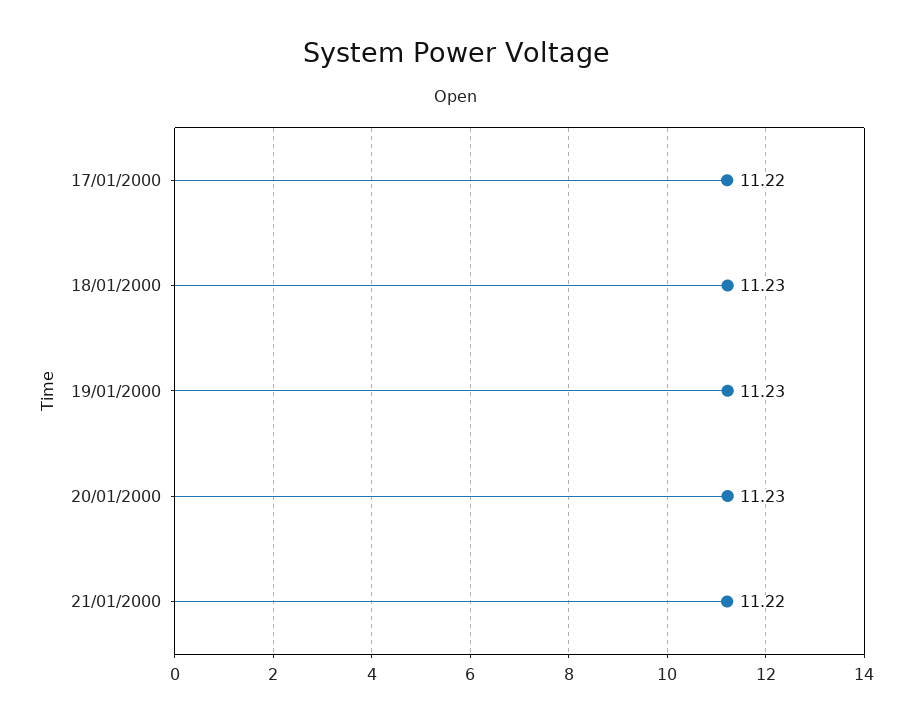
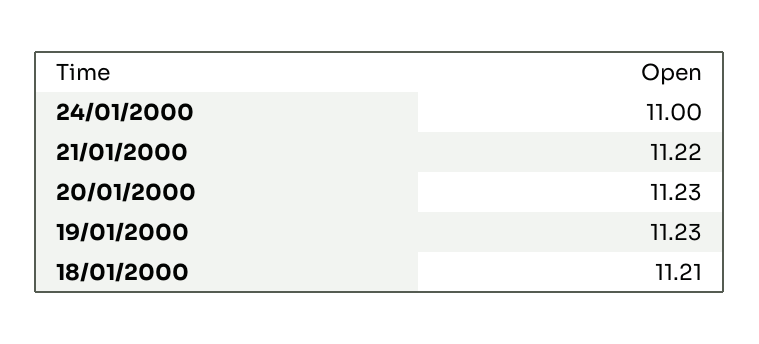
17/01/2000: 11.22 -> none
18/01/2000: 11.23 -> 11.21
24/01/2000: none -> 11

